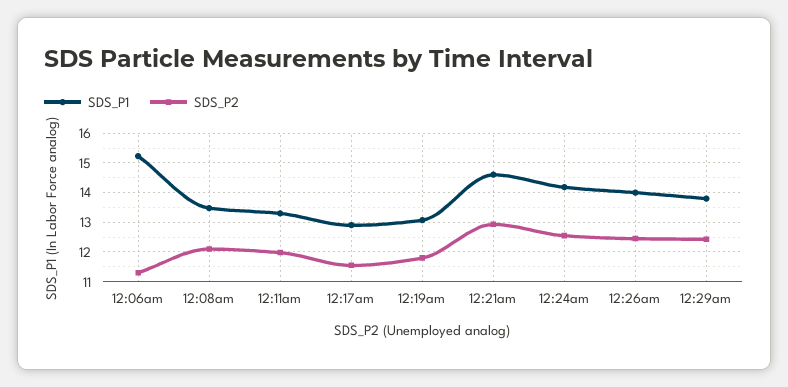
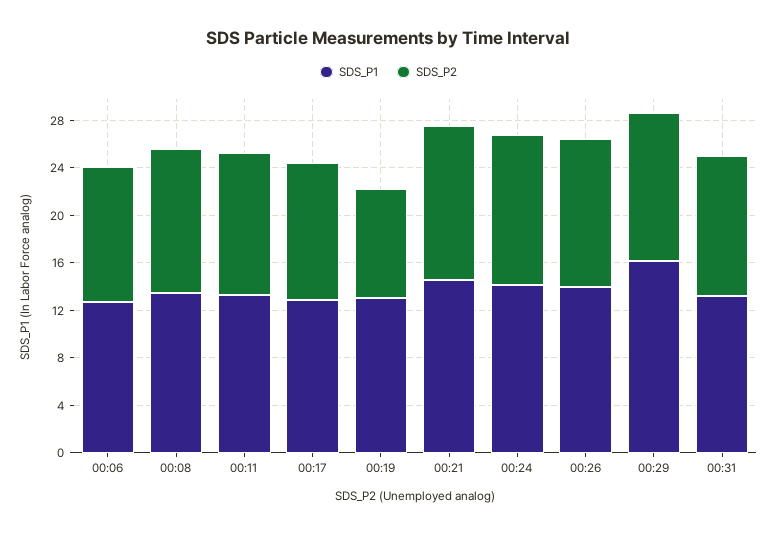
SDS_P1, 12:06am: 15.25 -> 13
SDS_P2, 12:19am: 11.75 -> 9
SDS_P1, 12:29am: 13.75 -> 16
SDS_P1, 00:31: none -> 13
SDS_P2, 00:31: none -> 12

